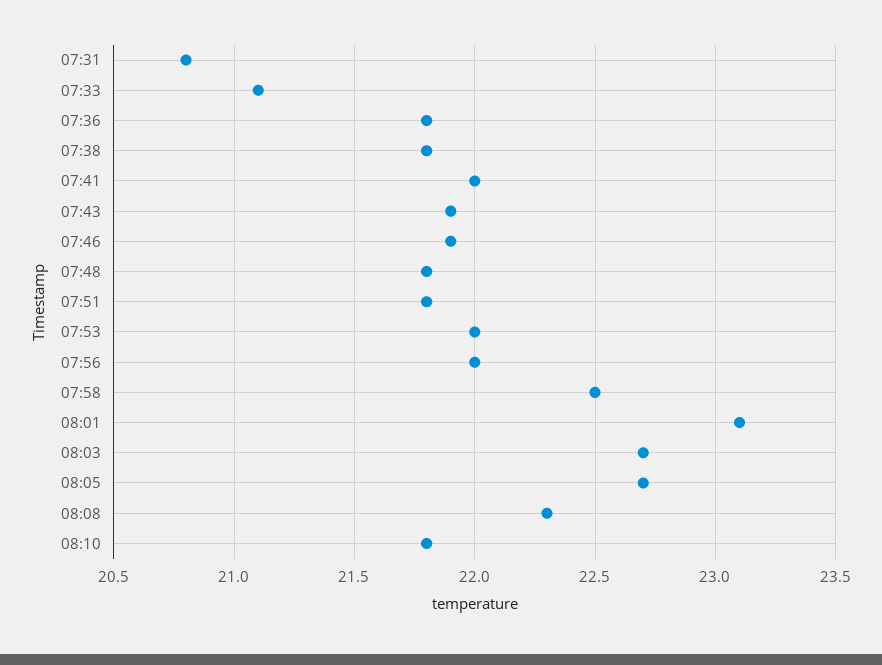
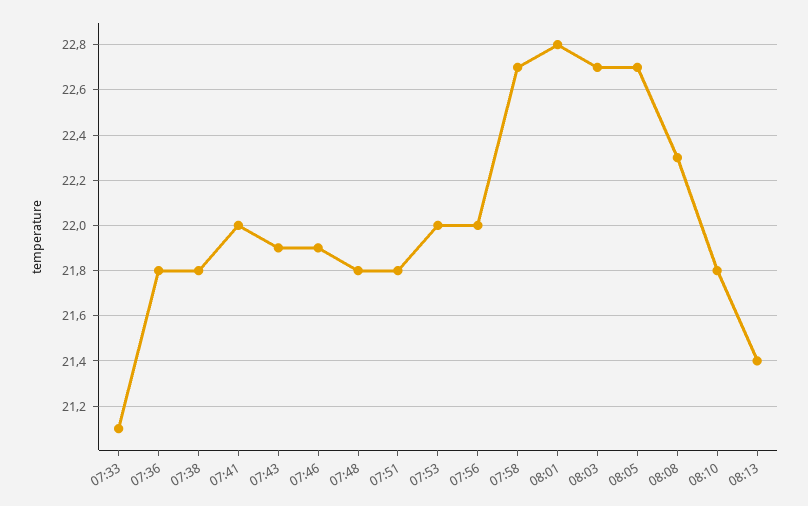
07:31: 20.8 -> none
07:58: 22.5 -> 22.7
08:01: 23.1 -> 22.8
08:13: none -> 21.4

